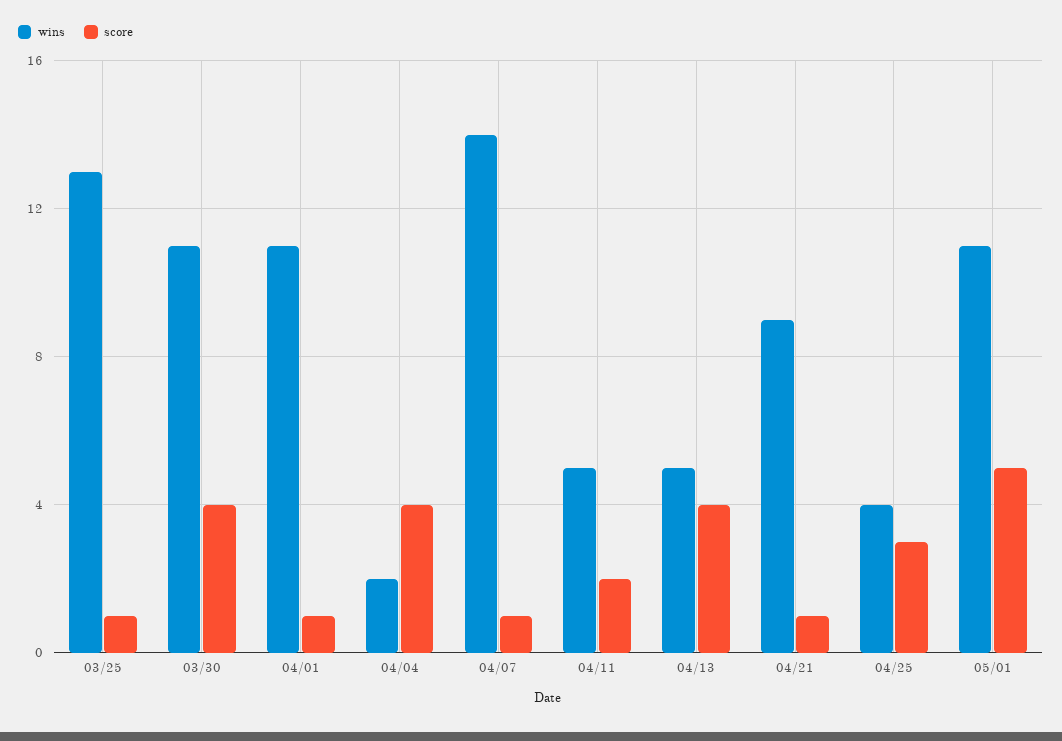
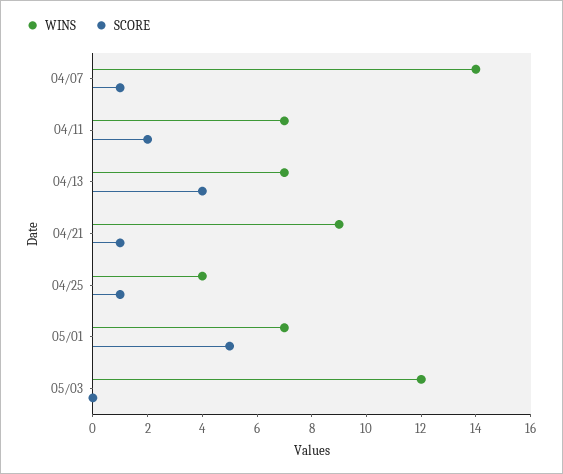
wins, 03/25: 13 -> none
score, 03/25: 1 -> none
wins, 03/30: 11 -> none
score, 03/30: 4 -> none
wins, 04/01: 11 -> none
score, 04/01: 1 -> none
wins, 04/04: 2 -> none
score, 04/04: 4 -> none
wins, 04/11: 5 -> 7
wins, 04/13: 5 -> 7
score, 04/25: 3 -> 1
wins, 05/01: 11 -> 7
wins, 05/03: none -> 12
score, 05/03: none -> 0

